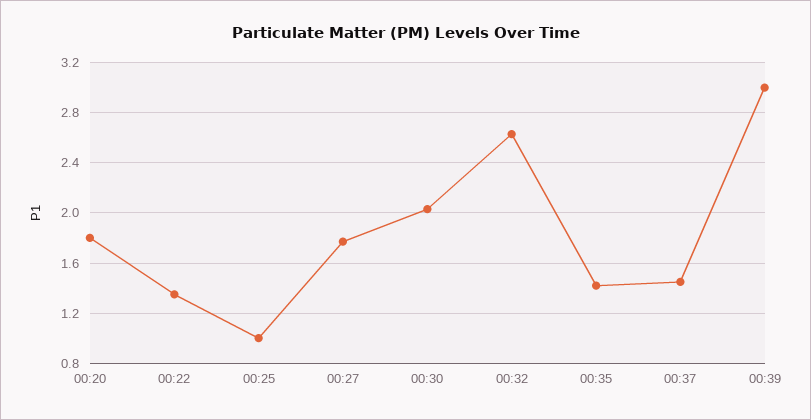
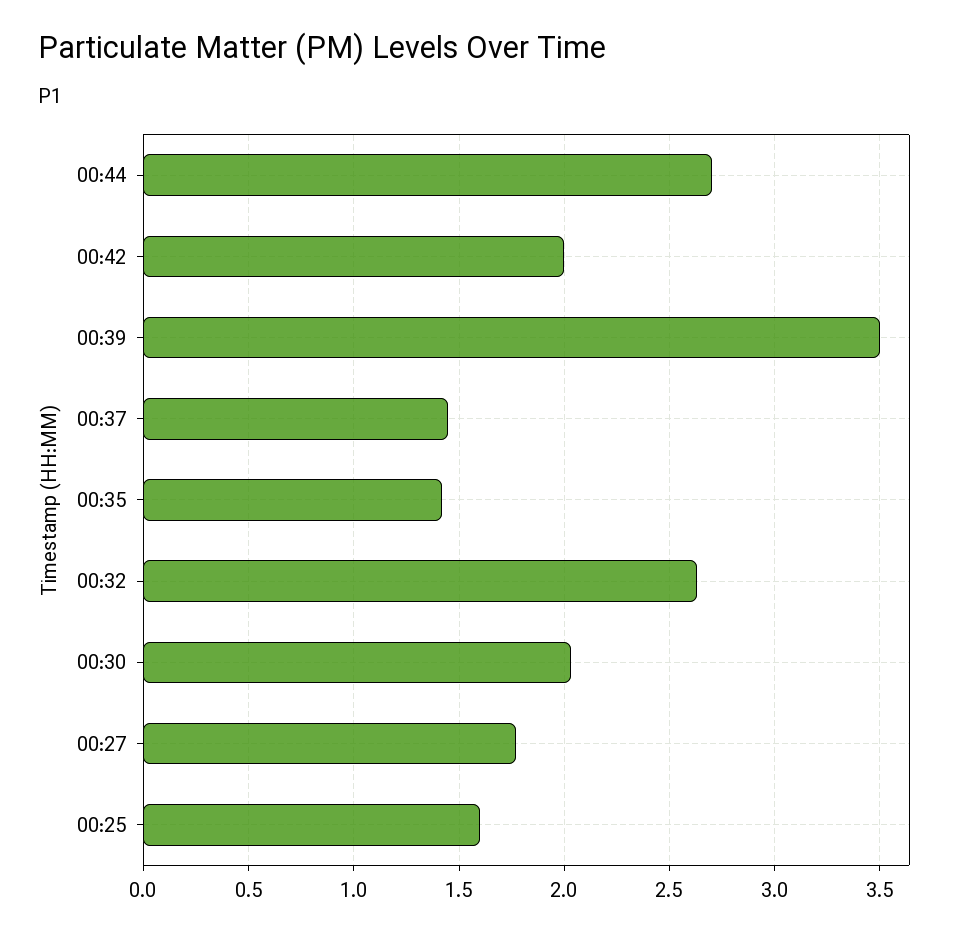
00:20: 1.8 -> none
00:22: 1.35 -> none
00:25: 1 -> 1.6
00:39: 3 -> 3.5
00:44: none -> 2.7
00:42: none -> 2

